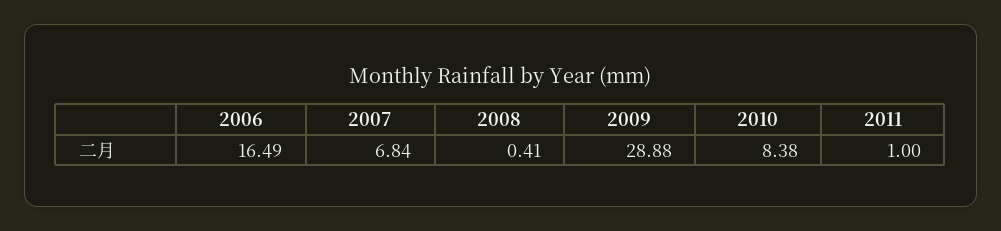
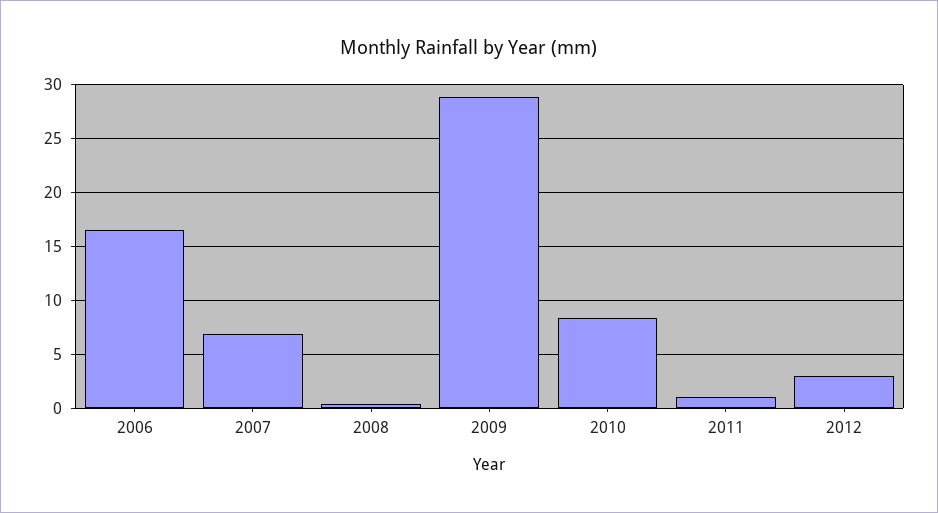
2012: none -> 3

